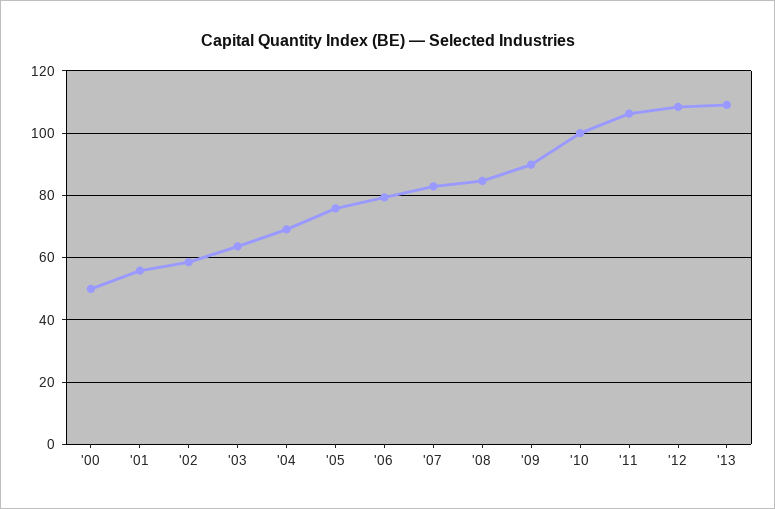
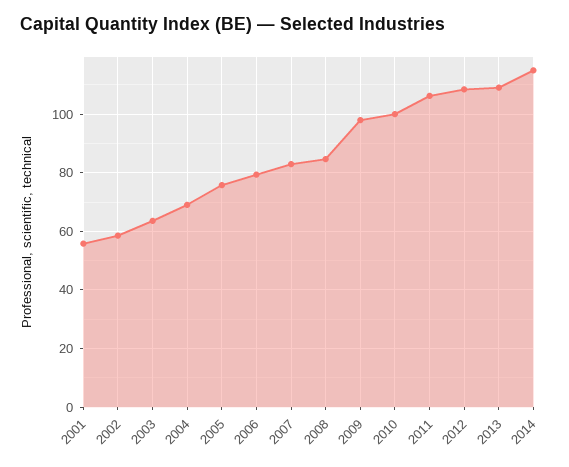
'00: 50 -> none
'09: 90 -> 97.5
2014: none -> 115

